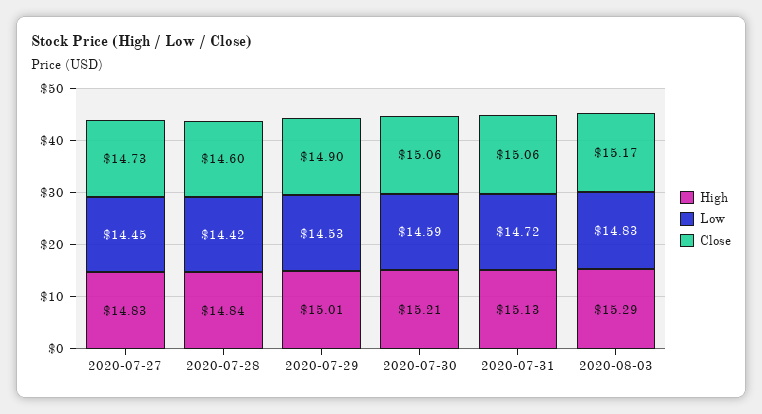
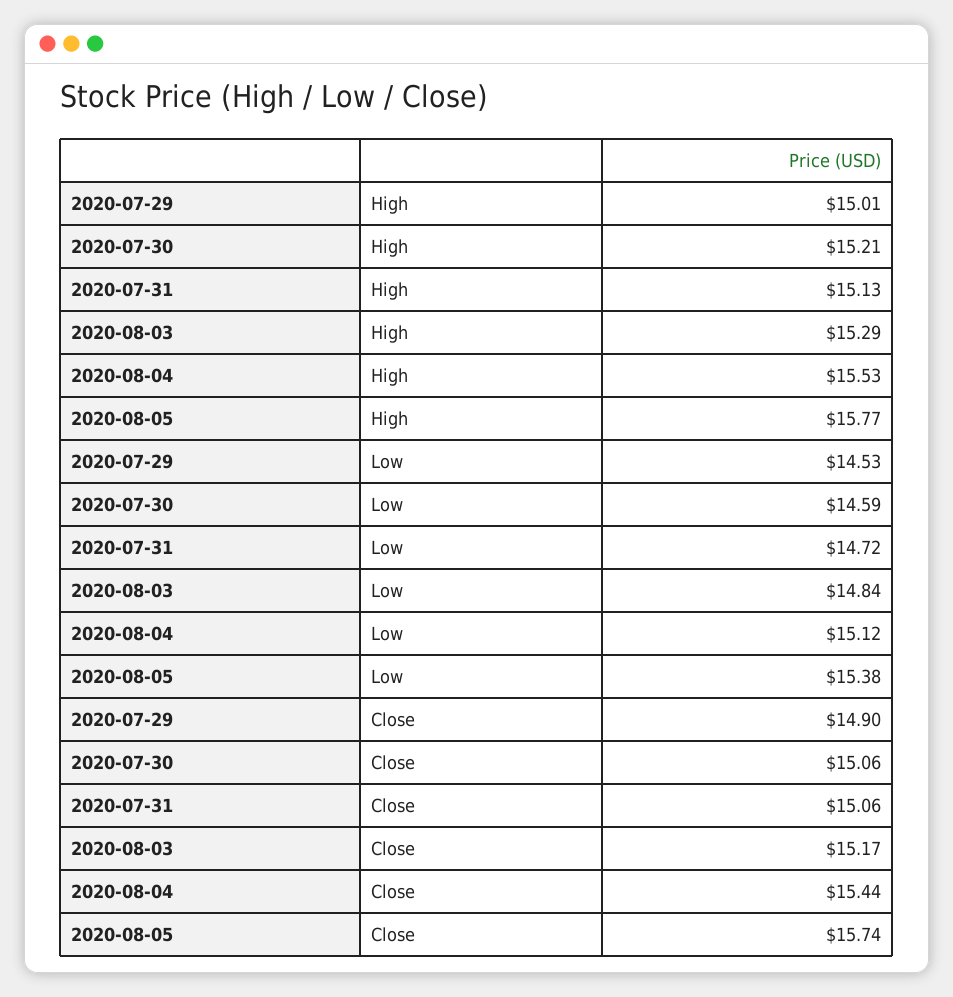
High, 2020-07-27: 14.83 -> none
Low, 2020-07-27: 14.45 -> none
Close, 2020-07-27: 14.73 -> none
High, 2020-07-28: 14.84 -> none
Low, 2020-07-28: 14.42 -> none
Close, 2020-07-28: 14.6 -> none
Low, 2020-08-03: 14.83 -> 14.84
High, 2020-08-04: none -> 15.53
High, 2020-08-05: none -> 15.77
Low, 2020-08-04: none -> 15.12
Low, 2020-08-05: none -> 15.38
Close, 2020-08-04: none -> 15.44
Close, 2020-08-05: none -> 15.74

